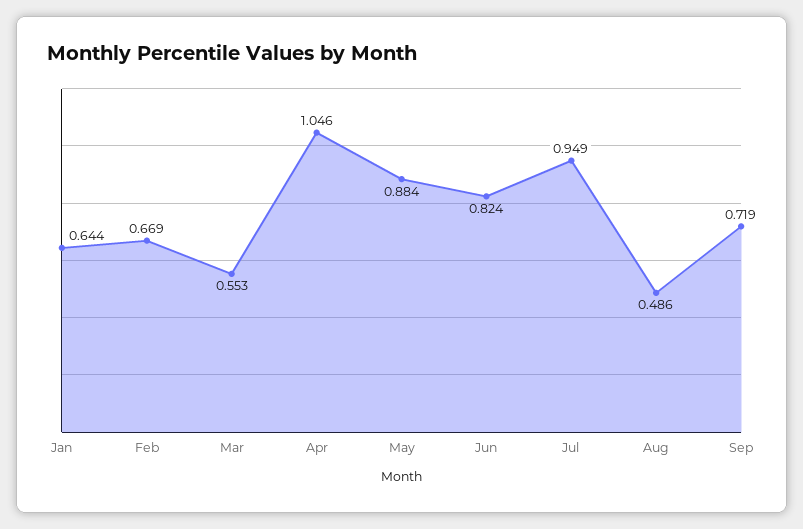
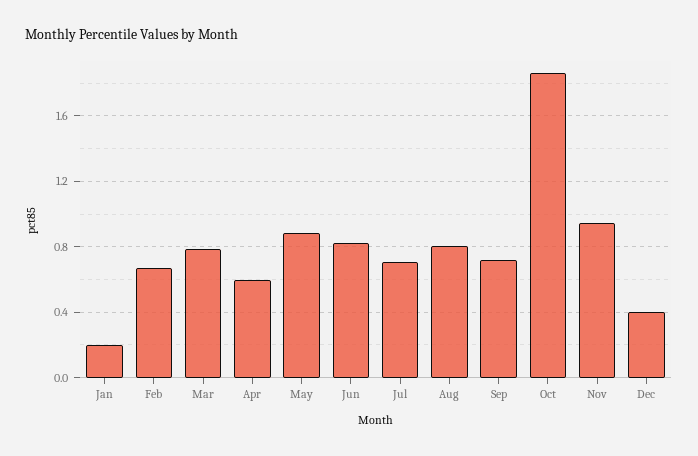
Jan: 0.644 -> 0.2
Mar: 0.553 -> 0.8
Apr: 1.046 -> 0.6
Jul: 0.949 -> 0.7
Aug: 0.486 -> 0.8
Oct: none -> 1.85
Nov: none -> 0.95
Dec: none -> 0.4

